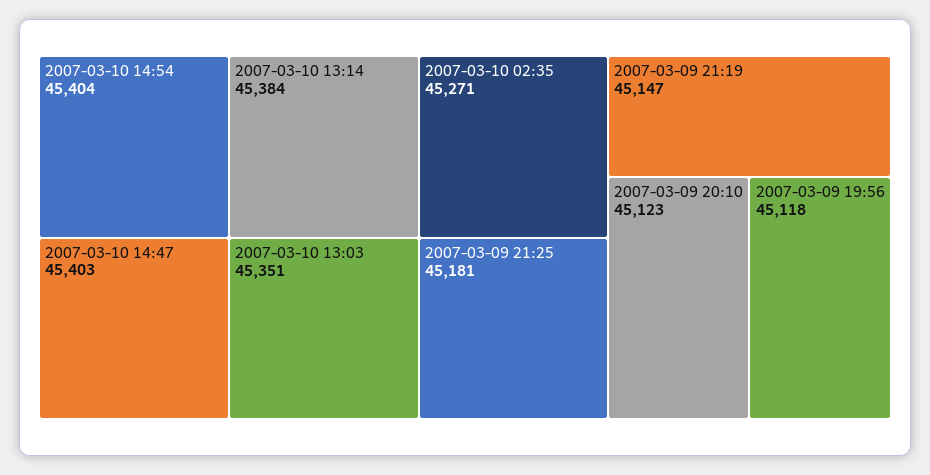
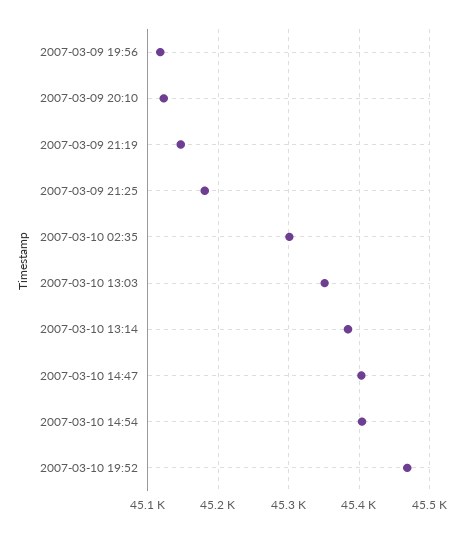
2007-03-10 02:35: 45271 -> 45300
2007-03-10 19:52: none -> 45470

